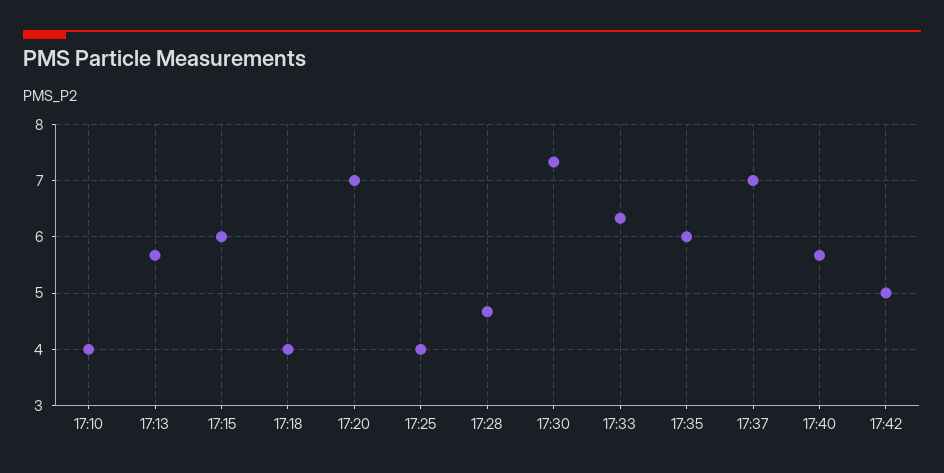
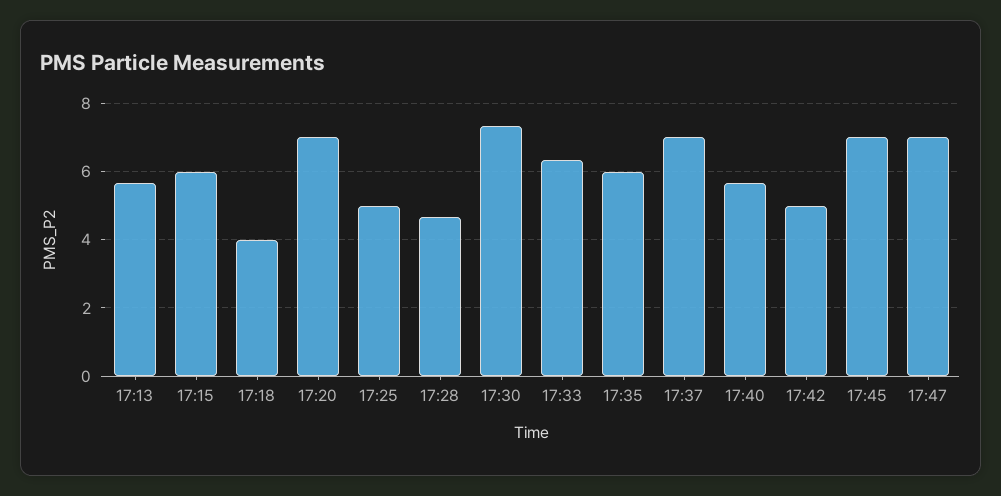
17:10: 4 -> none
17:25: 4 -> 5
17:45: none -> 7
17:47: none -> 7

